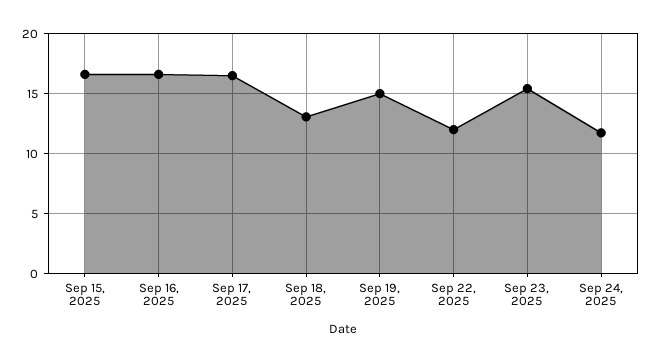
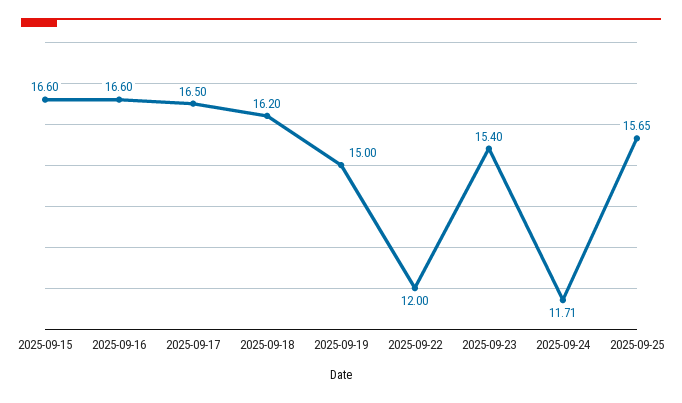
Sep 18, 2025: 13 -> 16.2
2025-09-25: none -> 15.65

